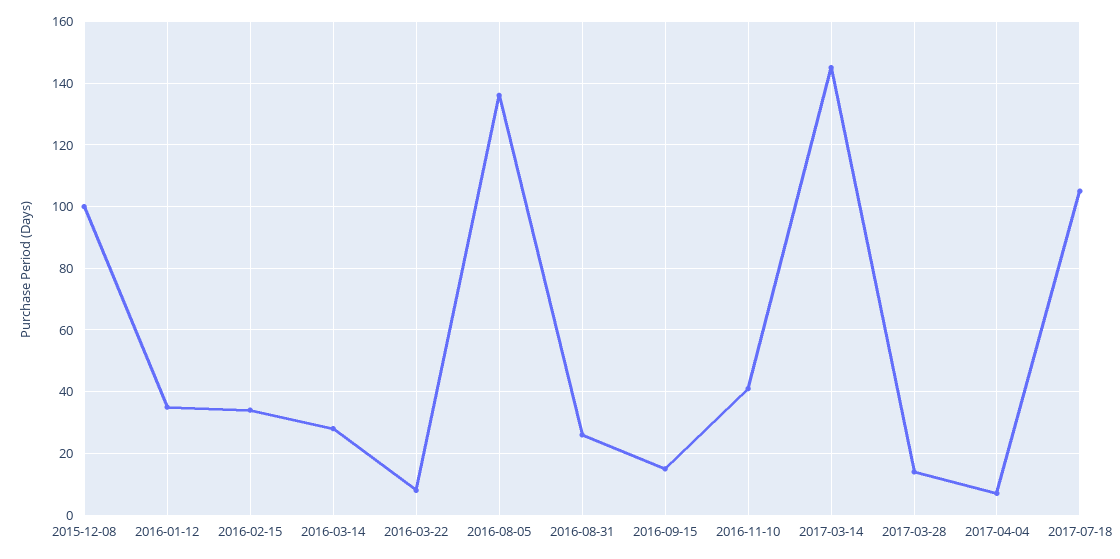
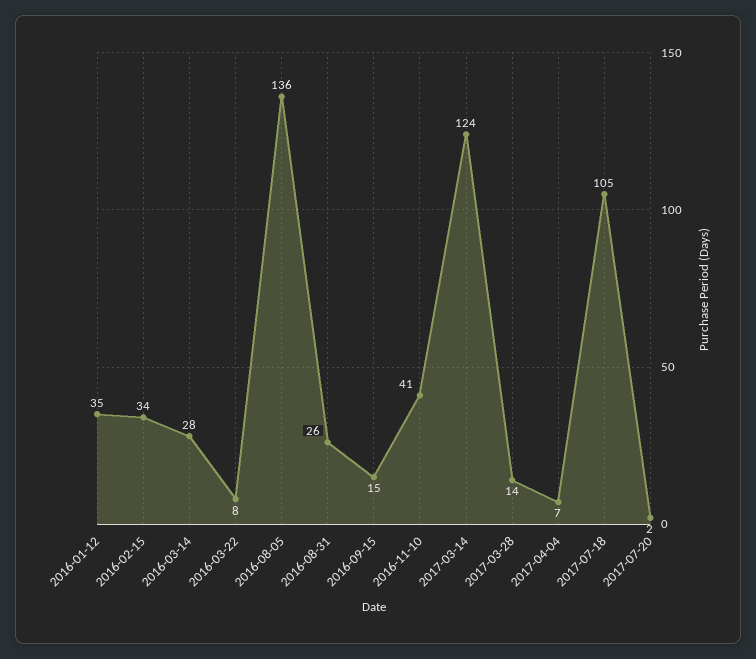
2015-12-08: 100 -> none
2017-03-14: 145 -> 124
2017-07-20: none -> 2

